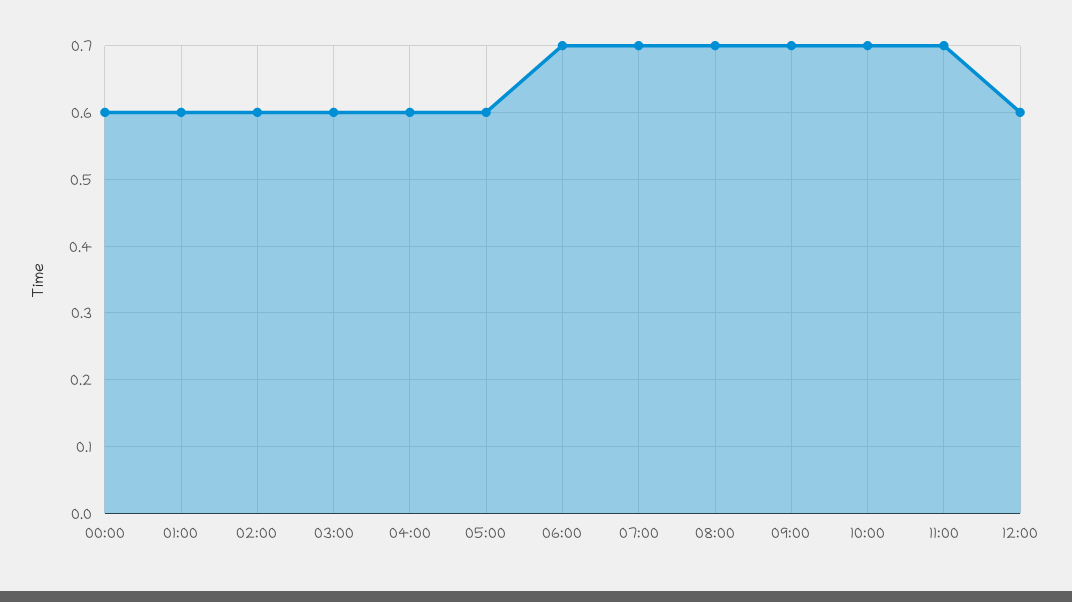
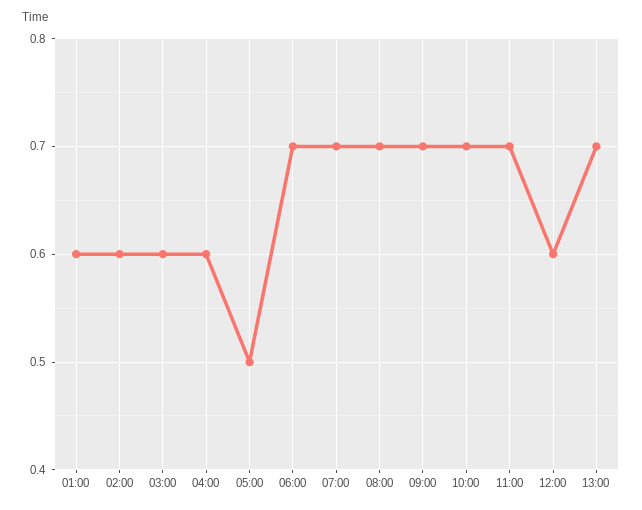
00:00: 0.6 -> none
05:00: 0.6 -> 0.5
13:00: none -> 0.7

